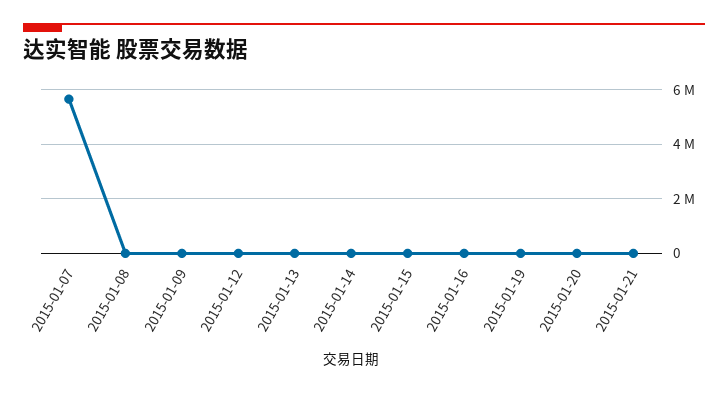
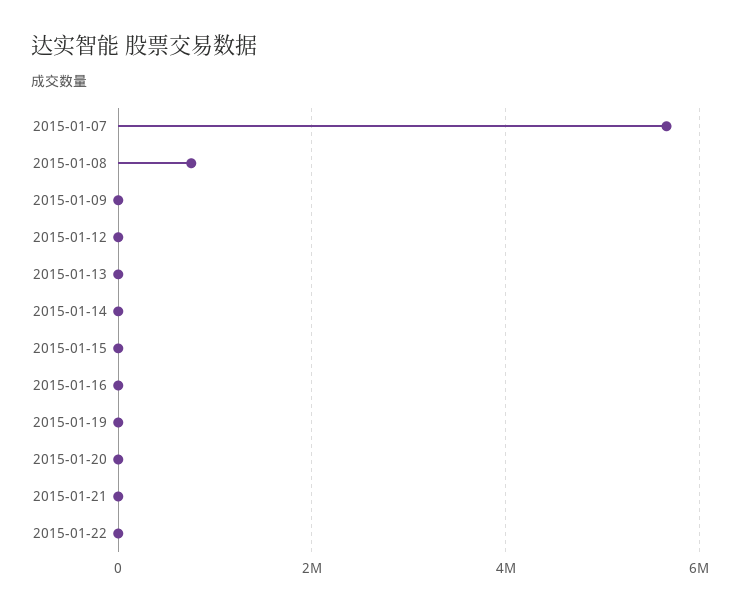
2015-01-08: 0 -> 800000
2015-01-22: none -> 0

